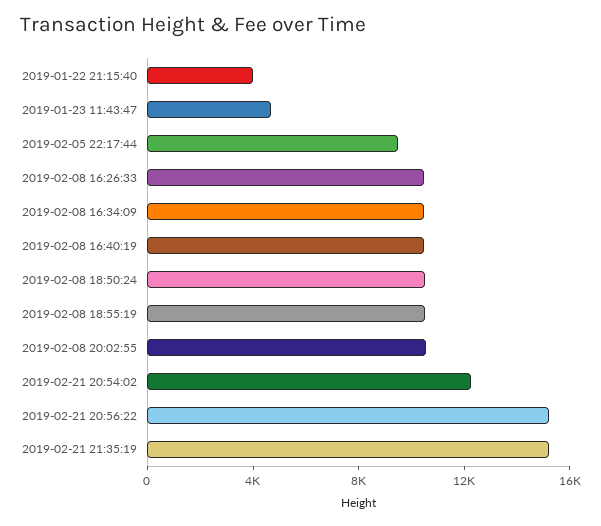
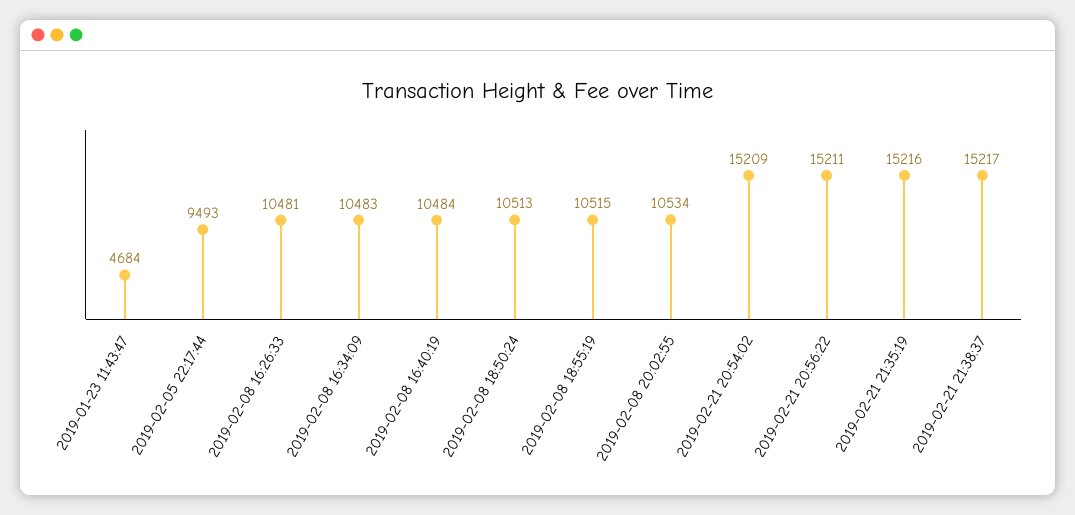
2019-01-22 21:15:40: 4000 -> none
2019-02-21 20:54:02: 12000 -> 15209
2019-02-21 21:38:37: none -> 15217

